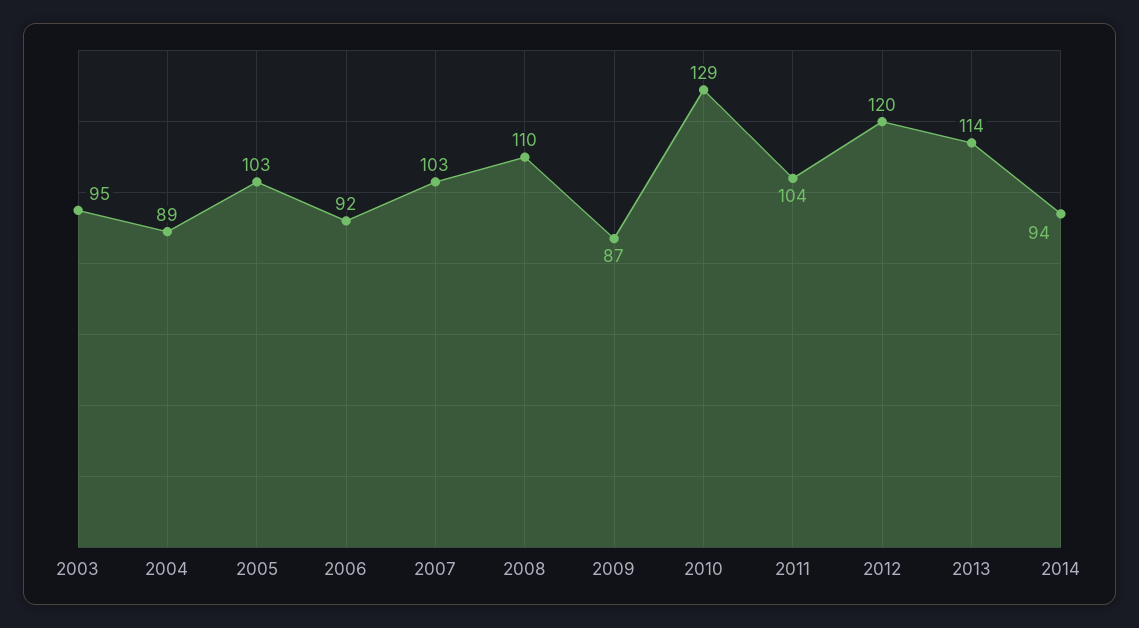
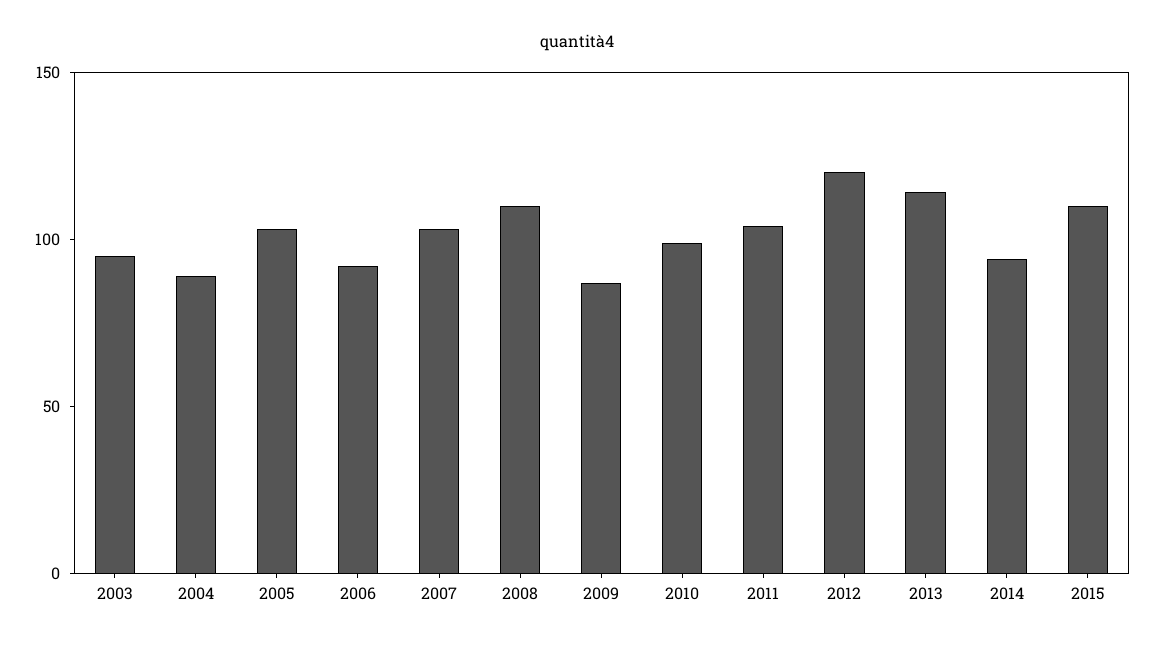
2010: 129 -> 100
2015: none -> 110

